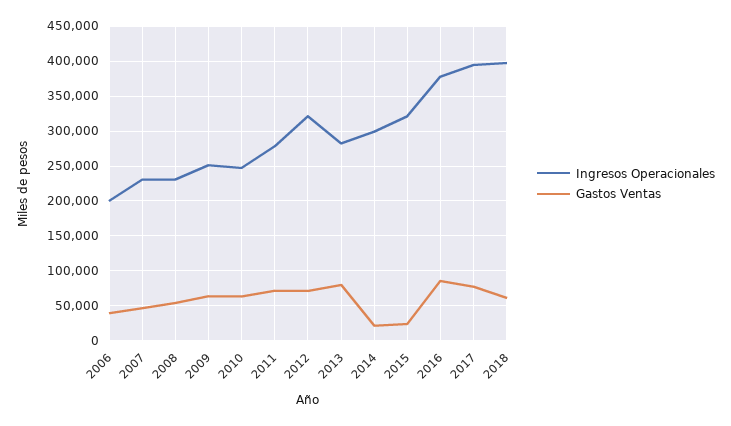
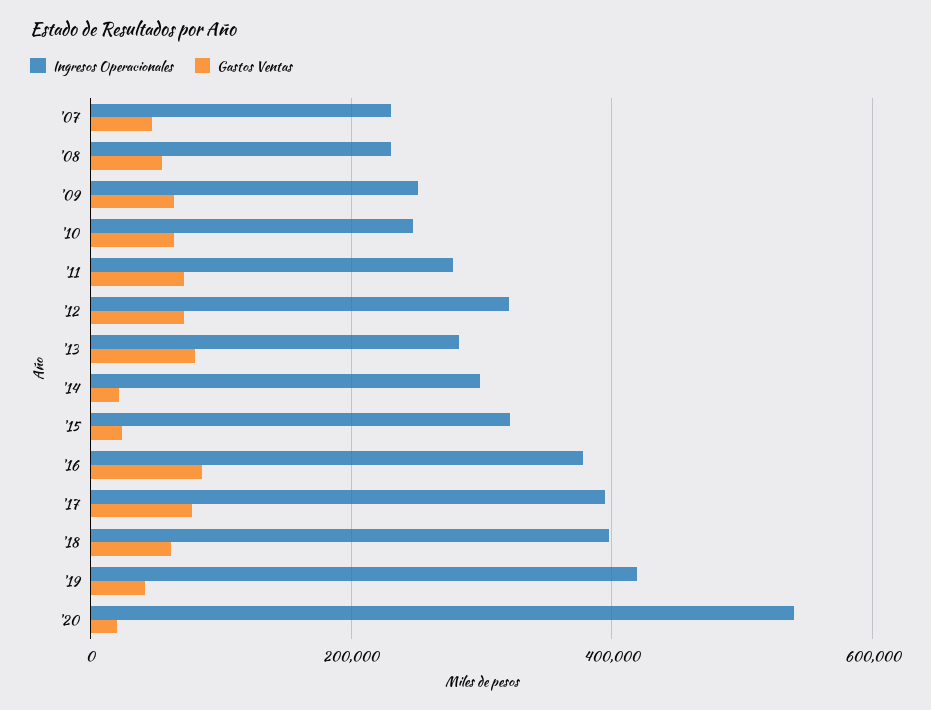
Ingresos Operacionales, 2006: 200000 -> none
Gastos Ventas, 2006: 40000 -> none
Ingresos Operacionales, '19: none -> 420000
Gastos Ventas, '19: none -> 40000
Ingresos Operacionales, '20: none -> 540000
Gastos Ventas, '20: none -> 20000

